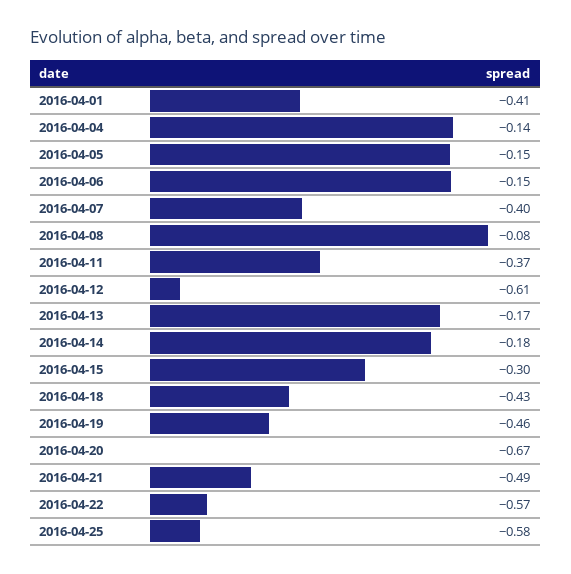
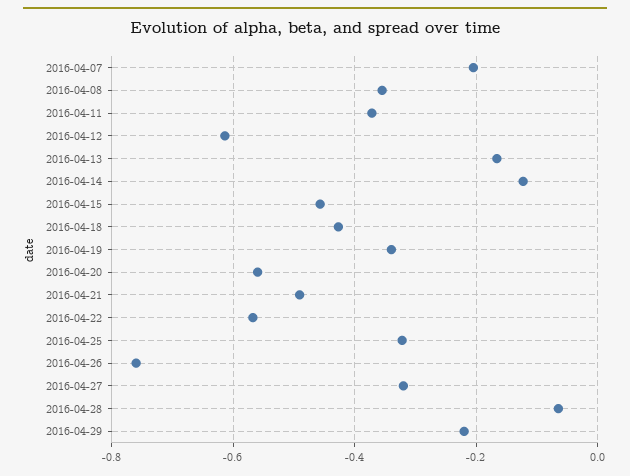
2016-04-01: -0.41 -> none
2016-04-04: -0.14 -> none
2016-04-05: -0.15 -> none
2016-04-06: -0.15 -> none
2016-04-07: -0.4 -> -0.2
2016-04-08: -0.08 -> -0.36
2016-04-14: -0.18 -> -0.12
2016-04-15: -0.3 -> -0.46
2016-04-19: -0.46 -> -0.34
2016-04-20: -0.67 -> -0.56
2016-04-25: -0.58 -> -0.32
2016-04-26: none -> -0.76
2016-04-27: none -> -0.32
2016-04-28: none -> -0.06
2016-04-29: none -> -0.22

